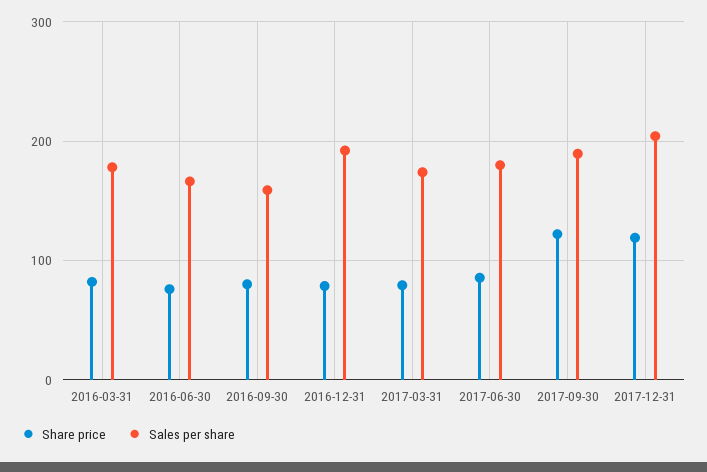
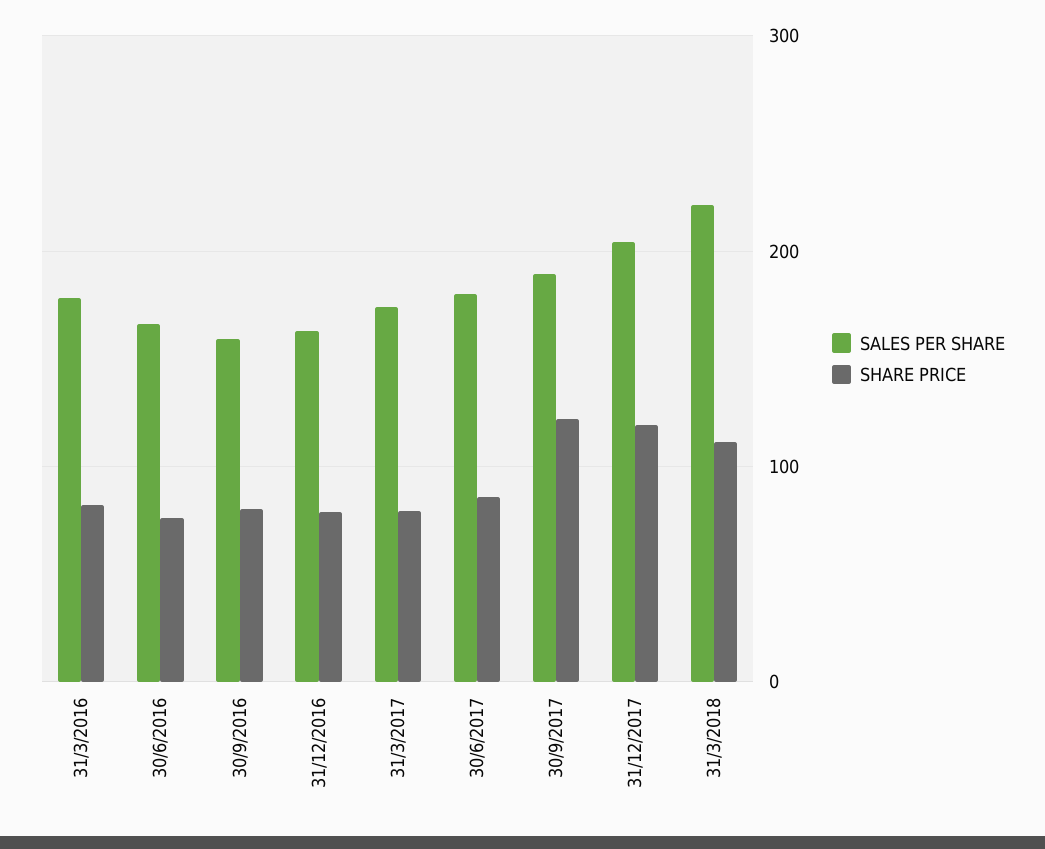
Sales per share, 2016-12-31: 190 -> 160
Sales per share, 31/3/2018: none -> 220
Share price, 31/3/2018: none -> 110

